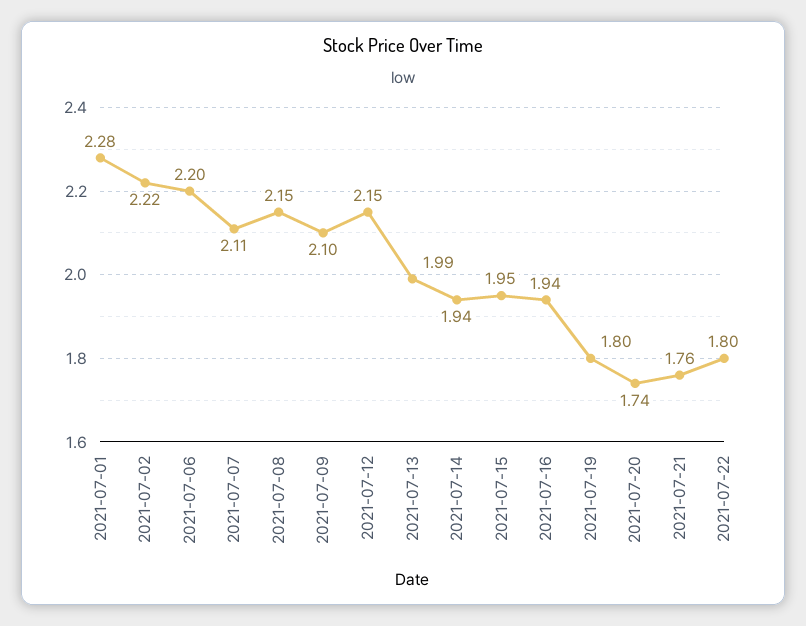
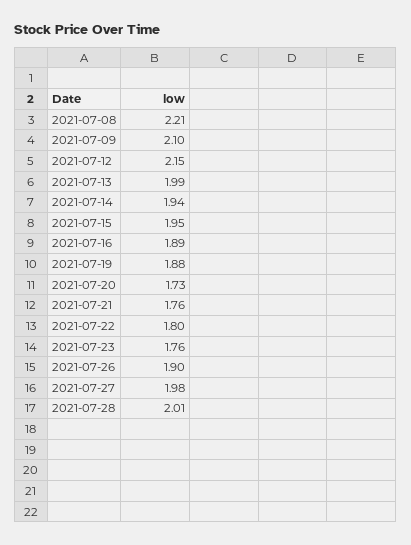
2021-07-01: 2.28 -> none
2021-07-02: 2.22 -> none
2021-07-06: 2.2 -> none
2021-07-07: 2.11 -> none
2021-07-08: 2.15 -> 2.21
2021-07-16: 1.94 -> 1.89
2021-07-19: 1.8 -> 1.88
2021-07-20: 1.74 -> 1.73
2021-07-23: none -> 1.76
2021-07-26: none -> 1.9
2021-07-27: none -> 1.98
2021-07-28: none -> 2.01

